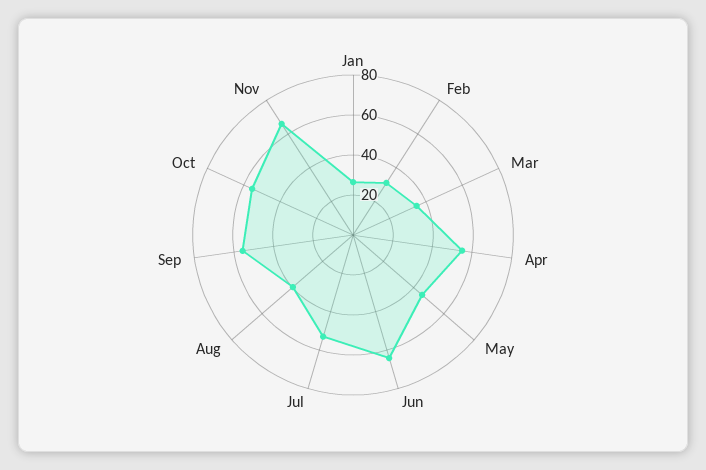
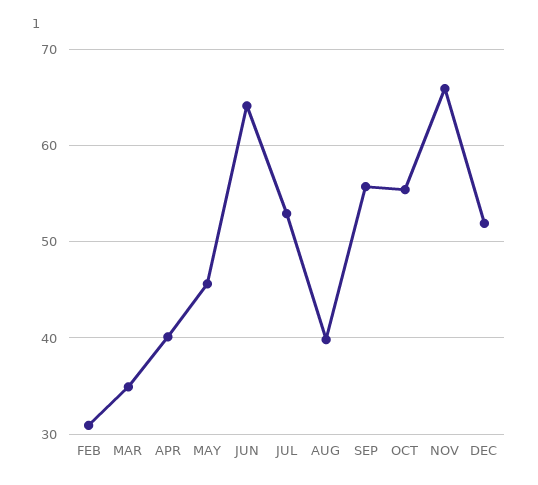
Jan: 25 -> none
Apr: 55 -> 40
DEC: none -> 52

